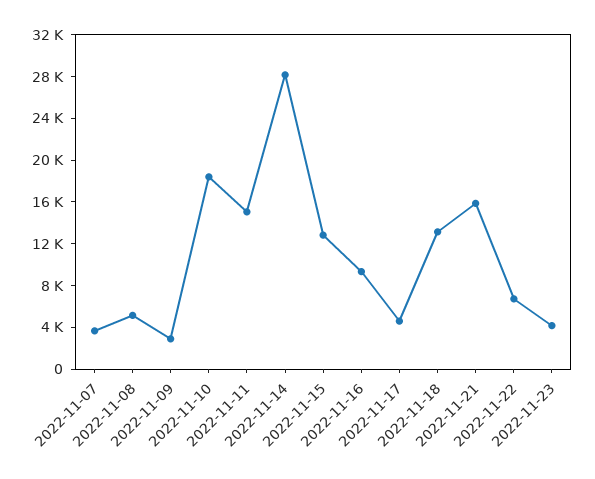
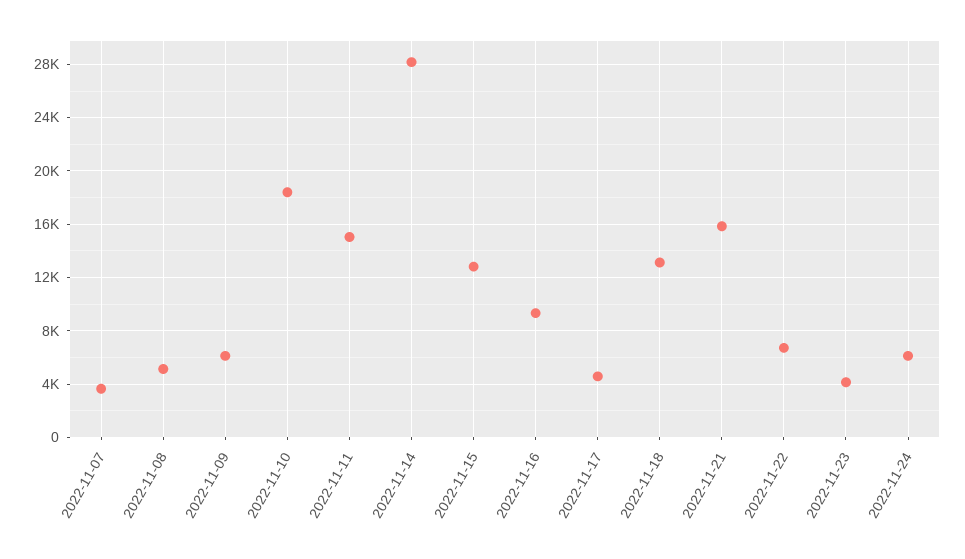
2022-11-09: 3000 -> 6000
2022-11-24: none -> 6000

